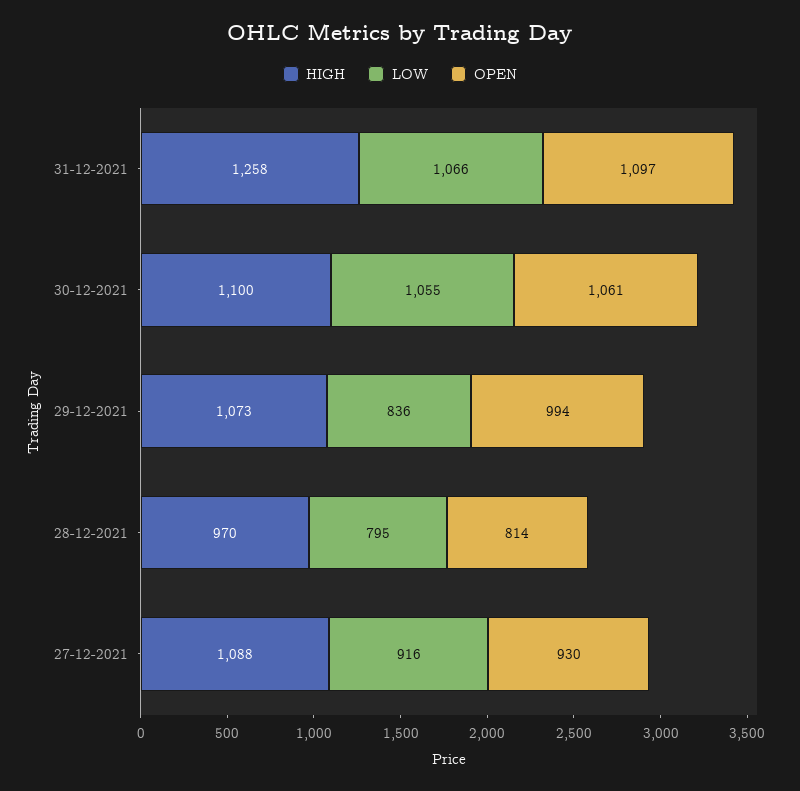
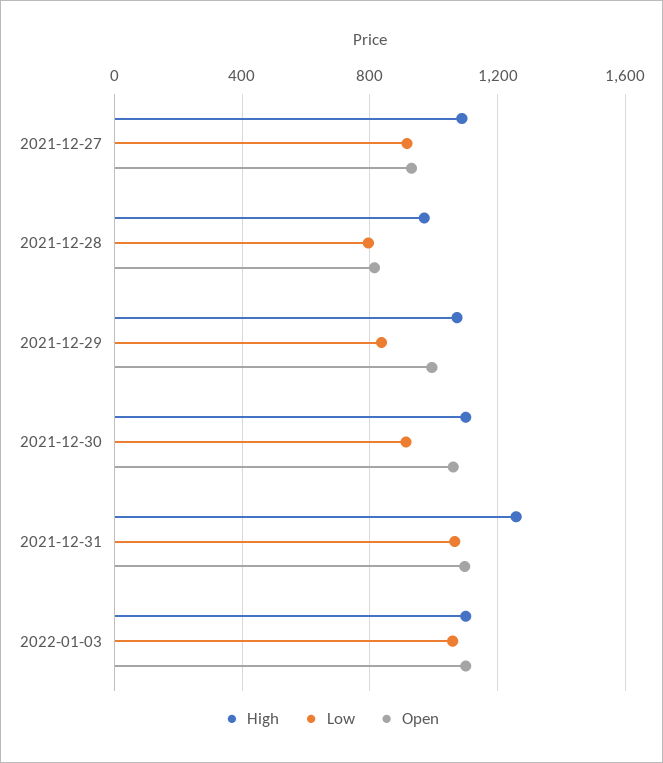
LOW, 30-12-2021: 1055 -> 900
HIGH, 2022-01-03: none -> 1100
LOW, 2022-01-03: none -> 1050
OPEN, 2022-01-03: none -> 1100

